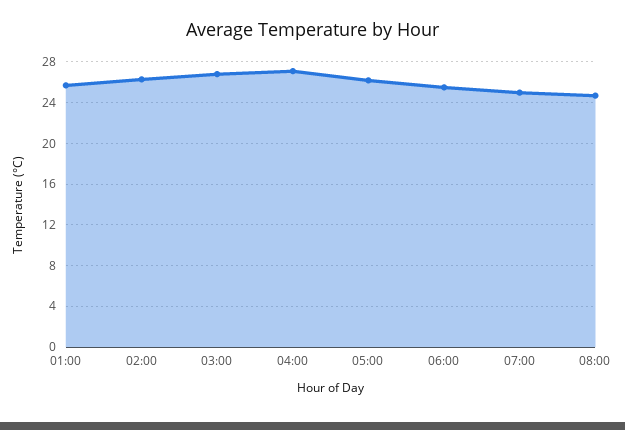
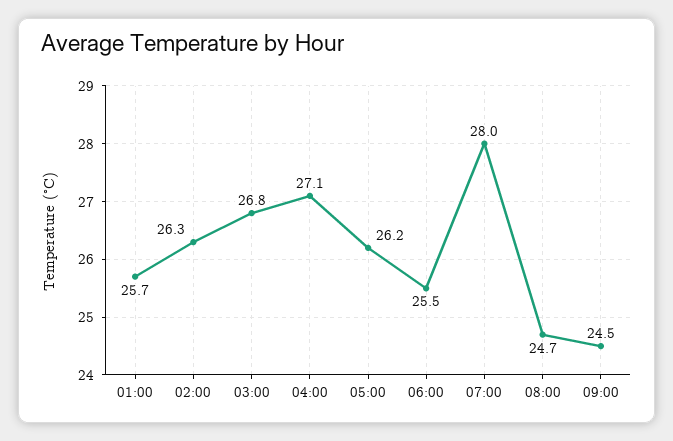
07:00: 25 -> 28
09:00: none -> 24.5

